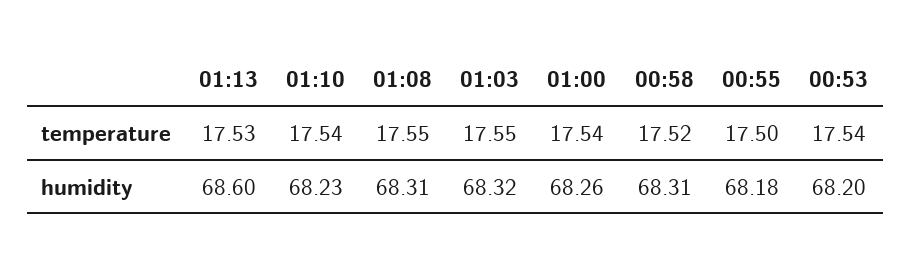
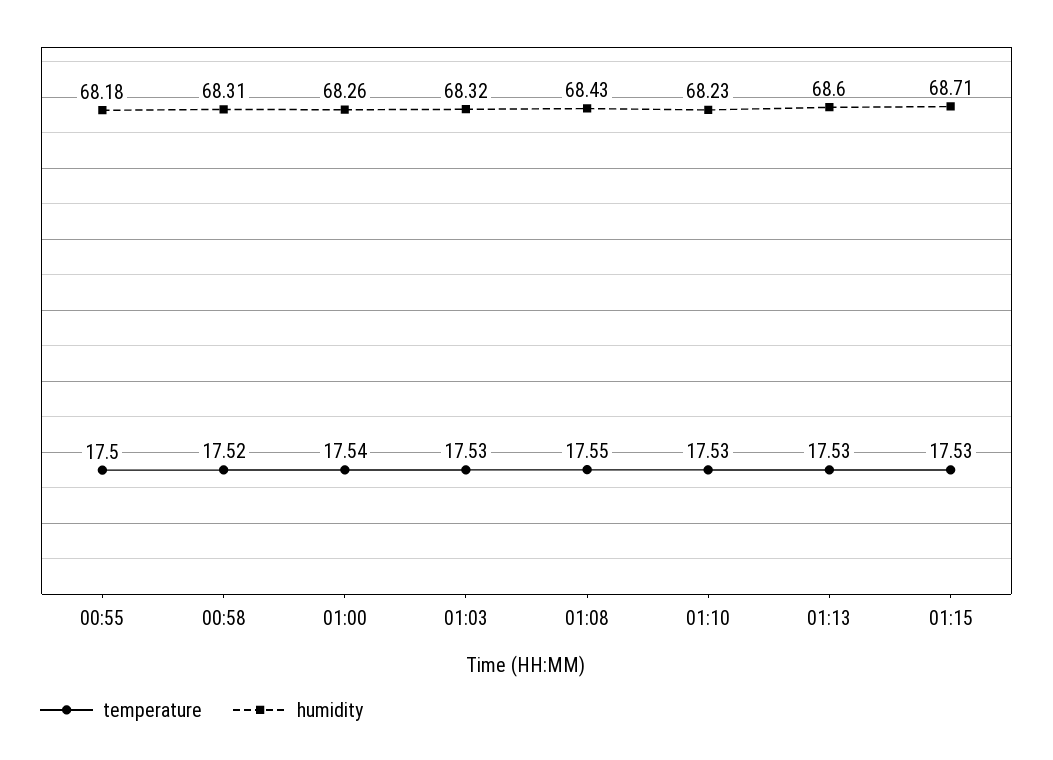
temperature, 01:10: 17.54 -> 17.53
temperature, 01:03: 17.55 -> 17.53
temperature, 00:53: 17.54 -> none
humidity, 01:08: 68.31 -> 68.43
humidity, 00:53: 68.2 -> none
temperature, 01:15: none -> 17.53
humidity, 01:15: none -> 68.71

